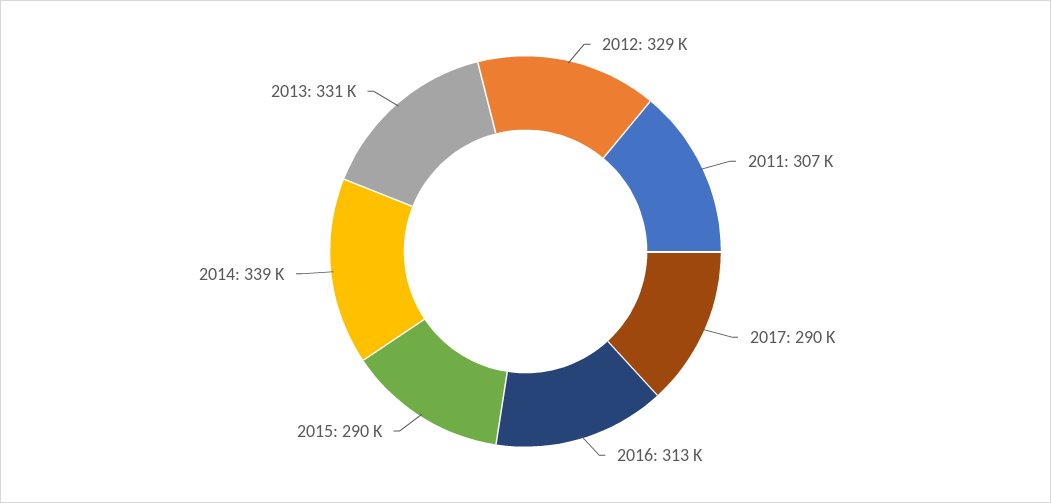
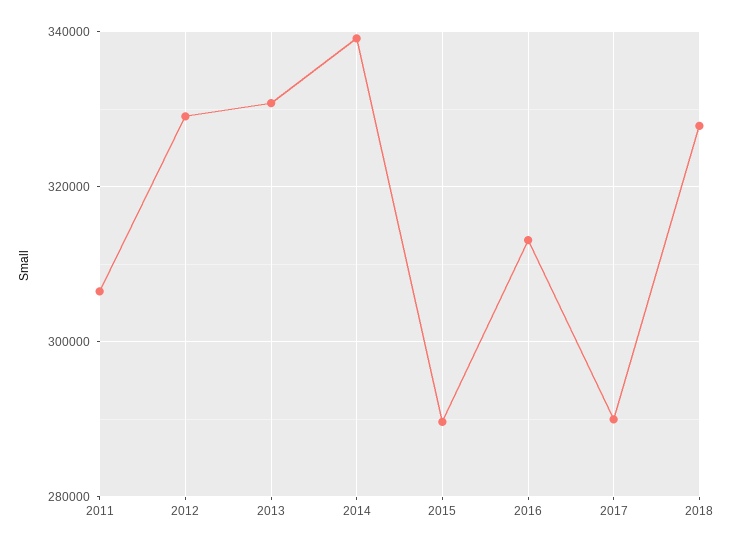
2018: none -> 328000

